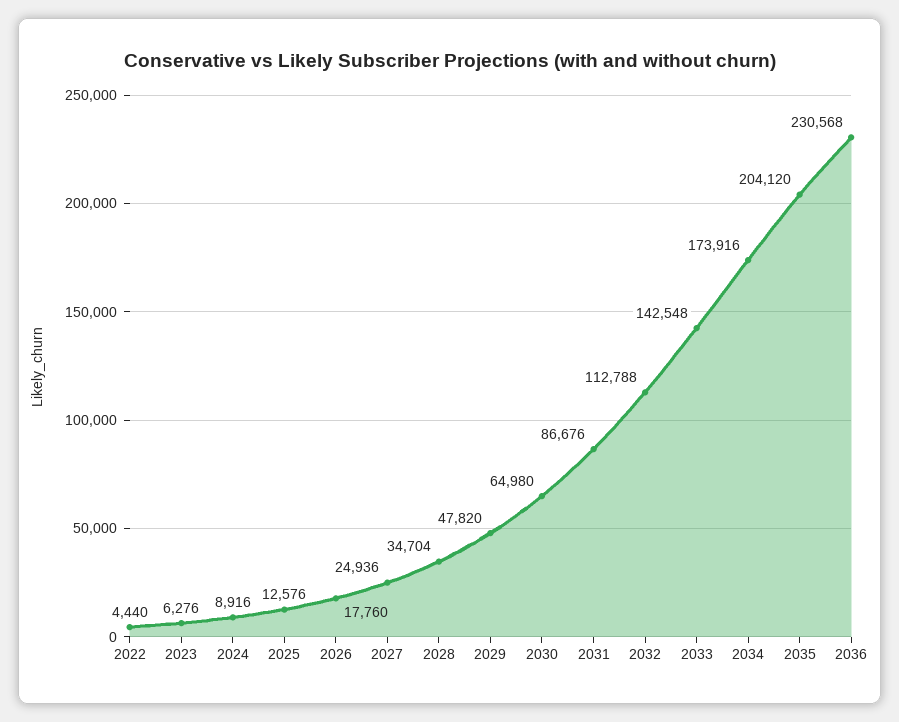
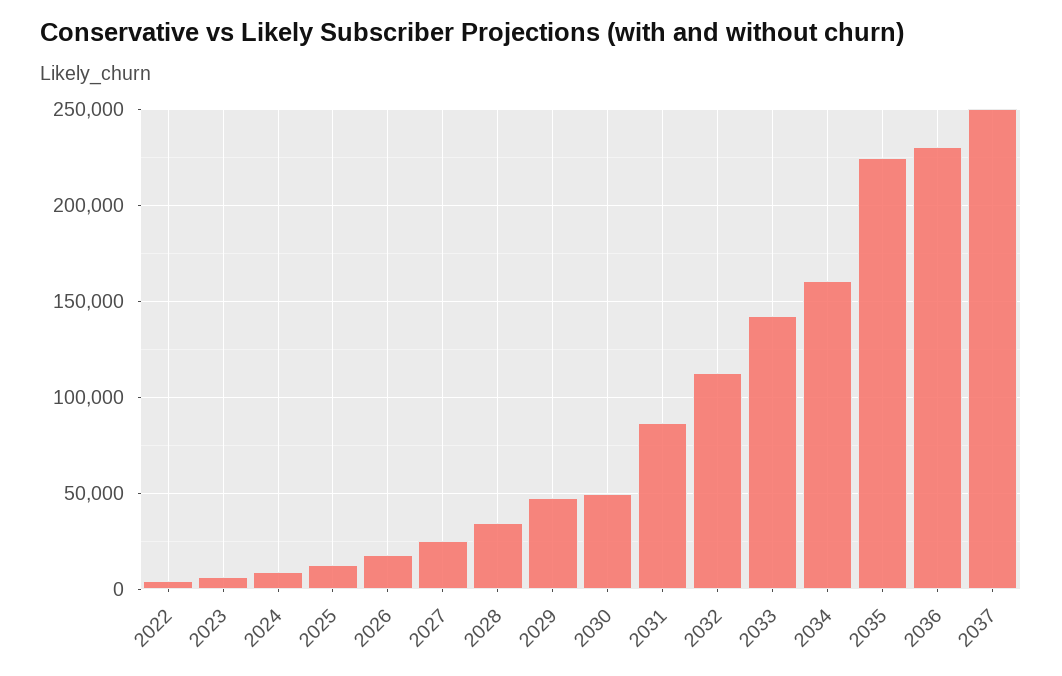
2030: 64980 -> 50000
2034: 173916 -> 160000
2035: 204120 -> 225000
2037: none -> 250000

